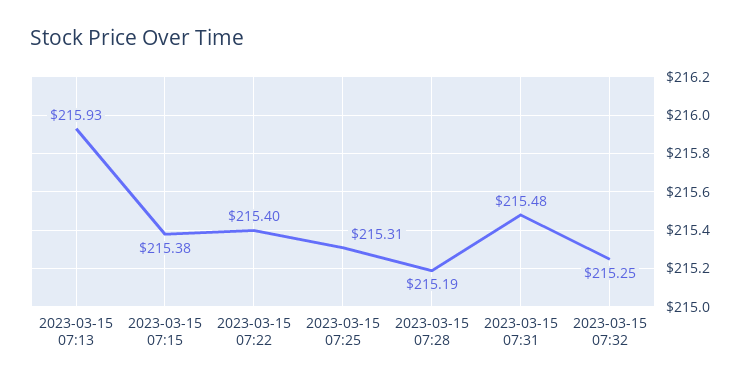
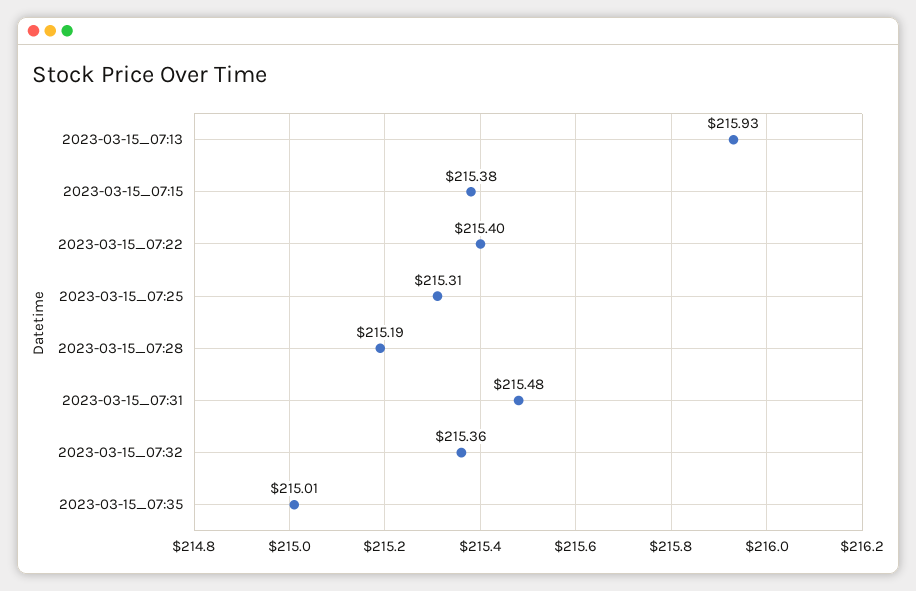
2023-03-15 07:32: 215.25 -> 215.36
2023-03-15_07:35: none -> 215.01

